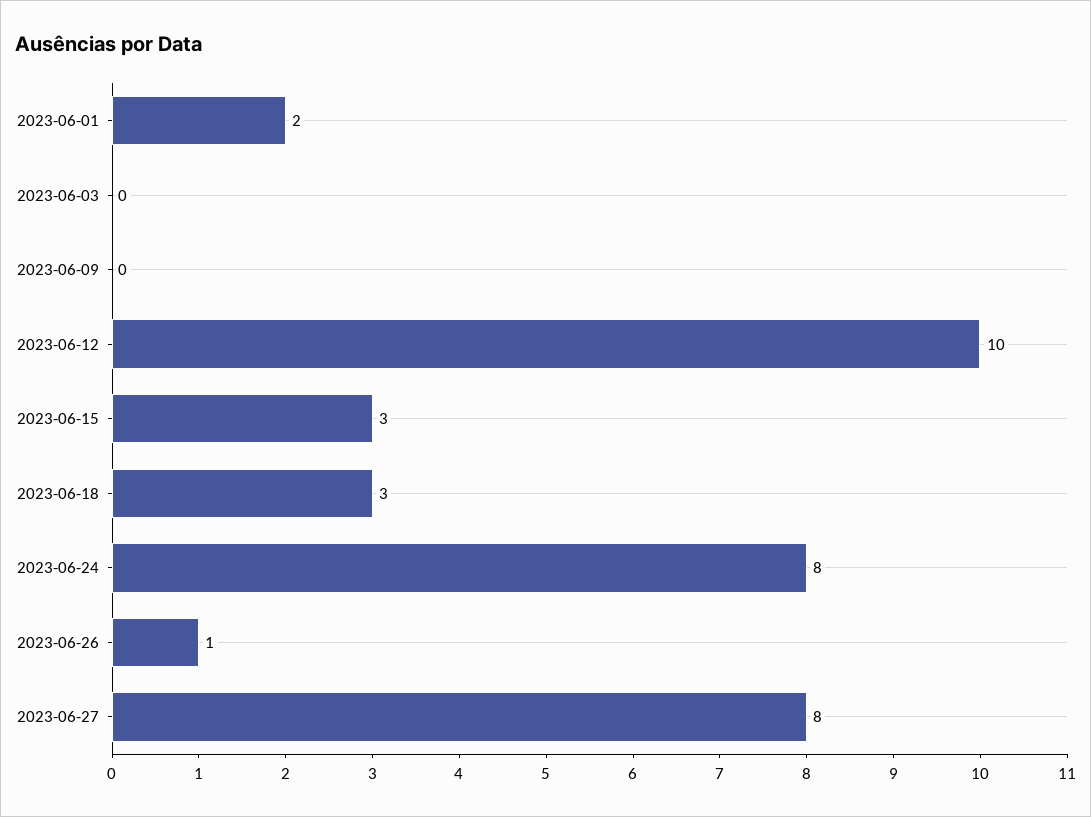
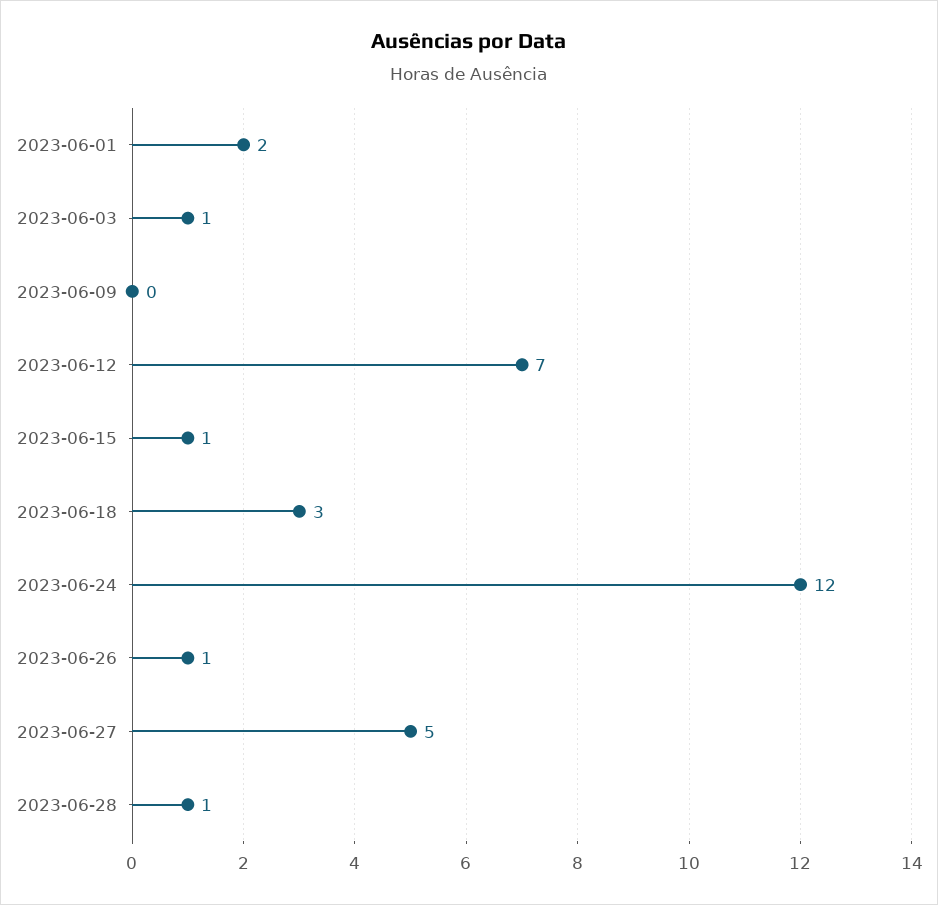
2023-06-03: 0 -> 1
2023-06-12: 10 -> 7
2023-06-15: 3 -> 1
2023-06-24: 8 -> 12
2023-06-27: 8 -> 5
2023-06-28: none -> 1

